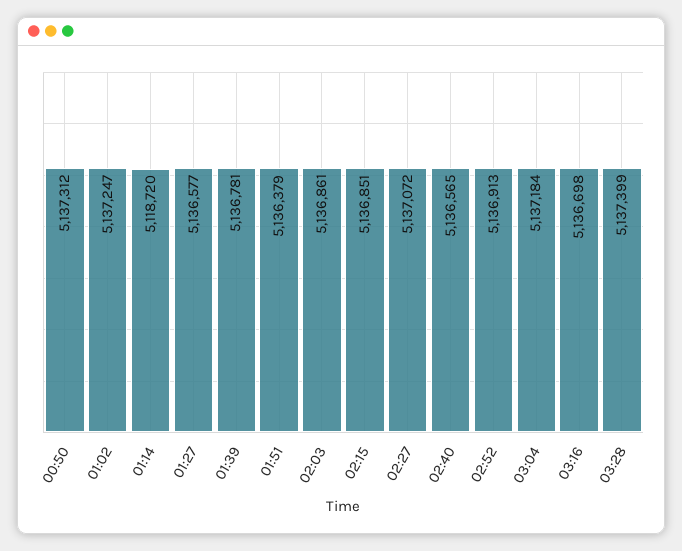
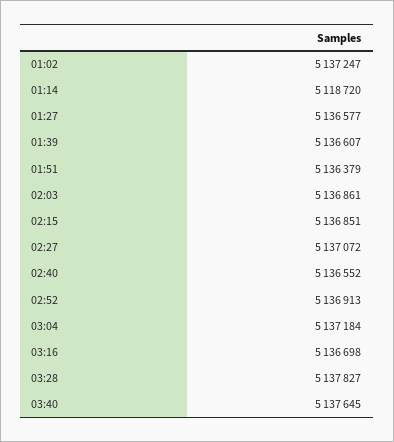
00:50: 5137312 -> none
01:39: 5136781 -> 5136607
02:40: 5136565 -> 5136552
03:28: 5137399 -> 5137827
03:40: none -> 5137645

